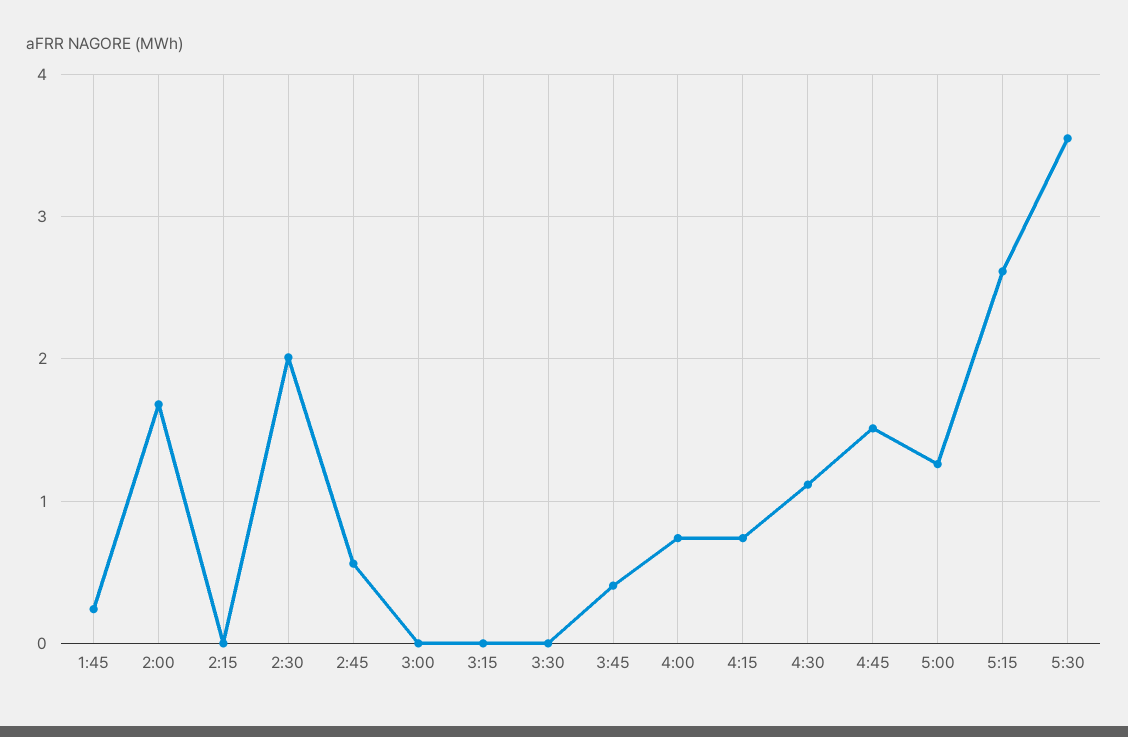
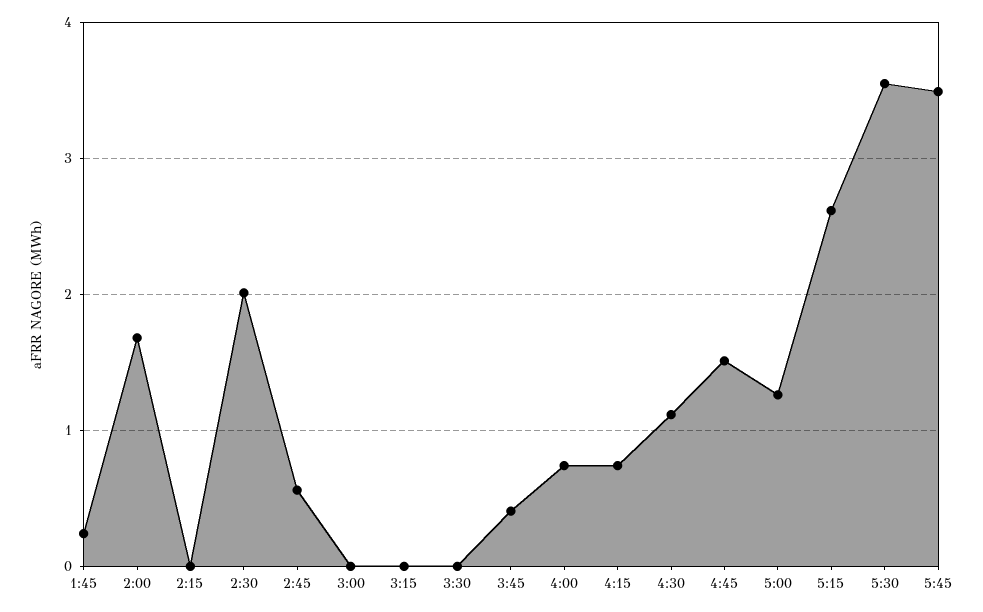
5:45: none -> 3.5

